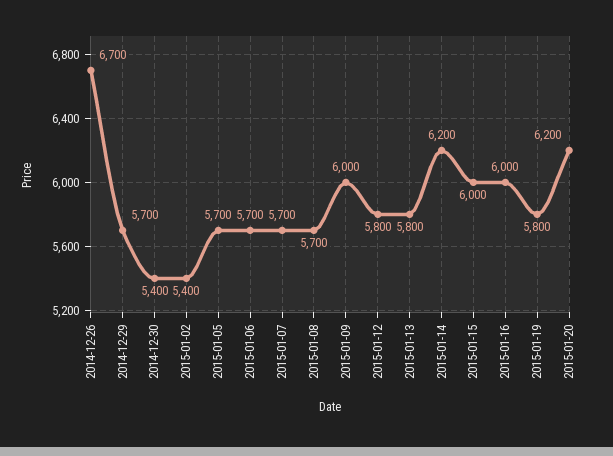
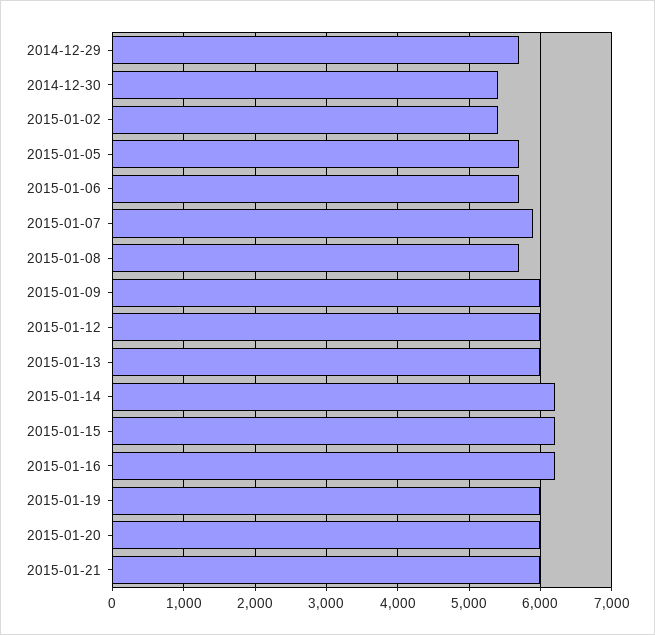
2014-12-26: 6700 -> none
2015-01-07: 5700 -> 5900
2015-01-12: 5800 -> 6000
2015-01-13: 5800 -> 6000
2015-01-15: 6000 -> 6200
2015-01-16: 6000 -> 6200
2015-01-19: 5800 -> 6000
2015-01-20: 6200 -> 6000
2015-01-21: none -> 6000

